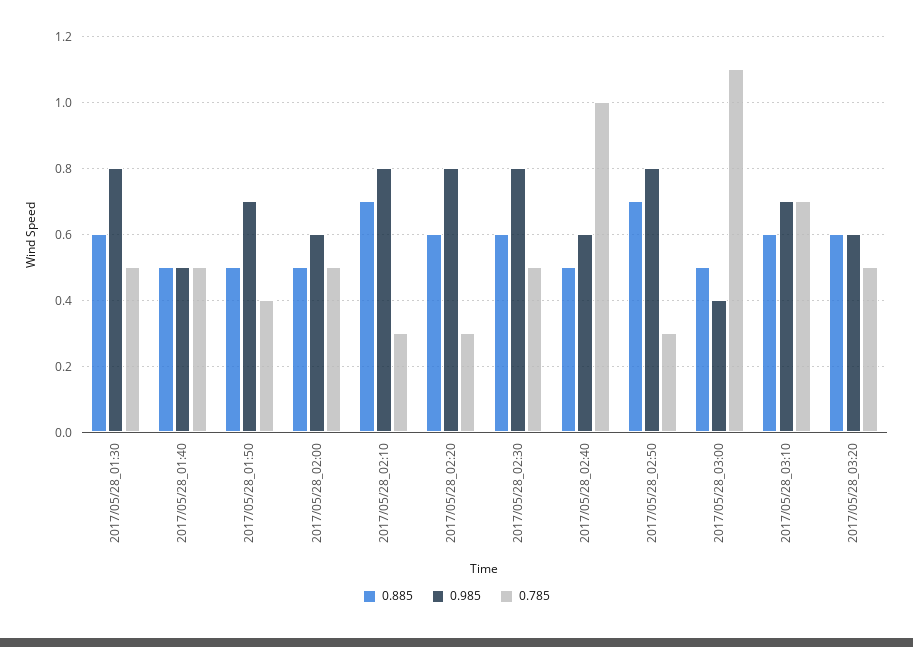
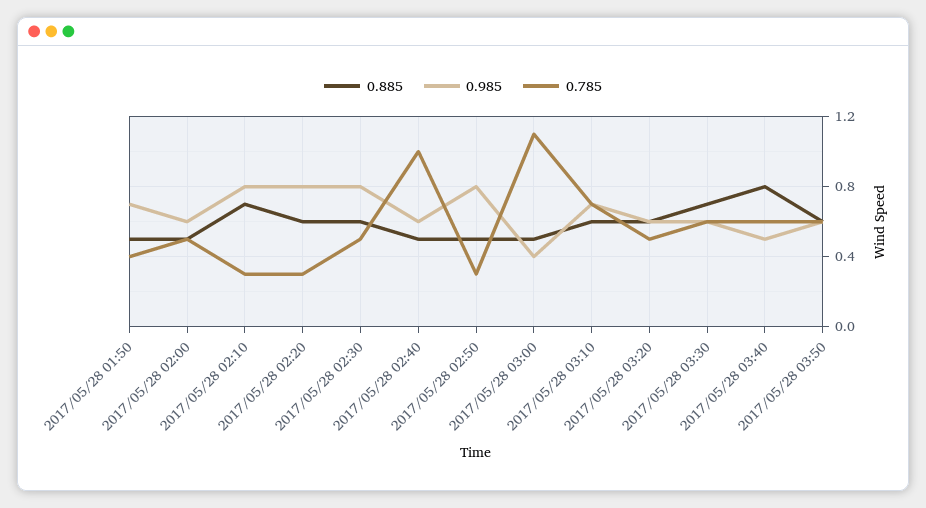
0.885, 2017/05/28_01:30: 0.6 -> none
0.985, 2017/05/28_01:30: 0.8 -> none
0.785, 2017/05/28_01:30: 0.5 -> none
0.885, 2017/05/28_01:40: 0.5 -> none
0.985, 2017/05/28_01:40: 0.5 -> none
0.785, 2017/05/28_01:40: 0.5 -> none
0.885, 2017/05/28_02:50: 0.7 -> 0.5
0.885, 2017/05/28 03:30: none -> 0.7
0.985, 2017/05/28 03:30: none -> 0.6
0.785, 2017/05/28 03:30: none -> 0.6
0.885, 2017/05/28 03:40: none -> 0.8
0.985, 2017/05/28 03:40: none -> 0.5
0.785, 2017/05/28 03:40: none -> 0.6
0.885, 2017/05/28 03:50: none -> 0.6
0.985, 2017/05/28 03:50: none -> 0.6
0.785, 2017/05/28 03:50: none -> 0.6

